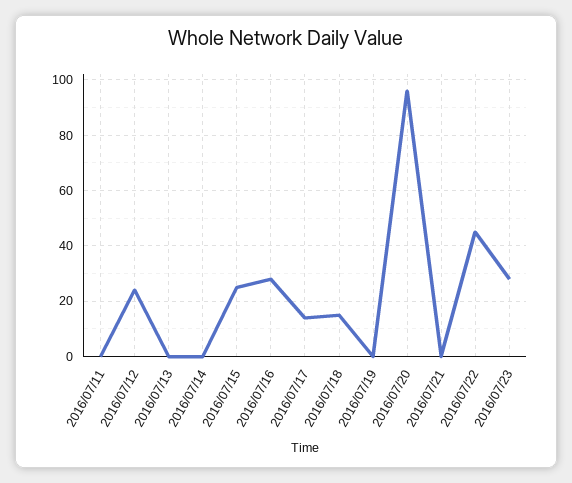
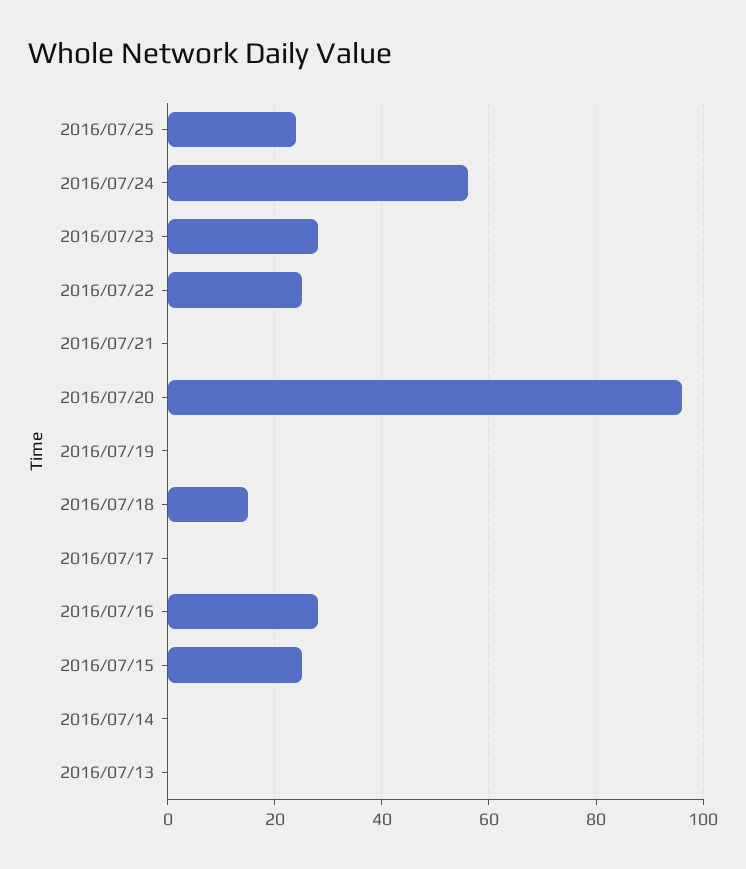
2016/07/11: 0 -> none
2016/07/12: 25 -> none
2016/07/17: 15 -> 0
2016/07/22: 45 -> 25
2016/07/25: none -> 25
2016/07/24: none -> 55

